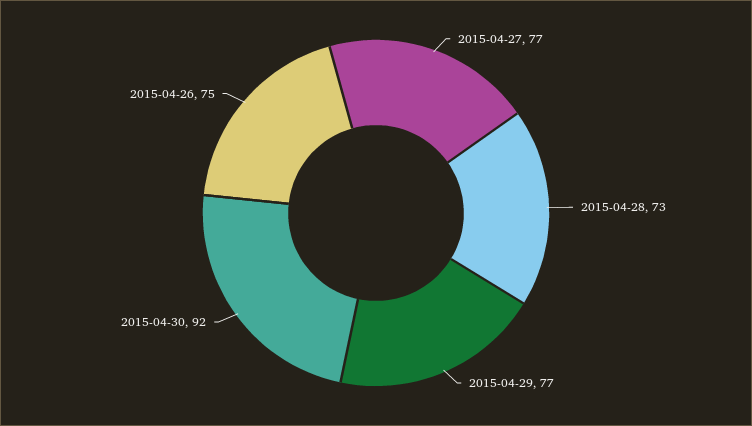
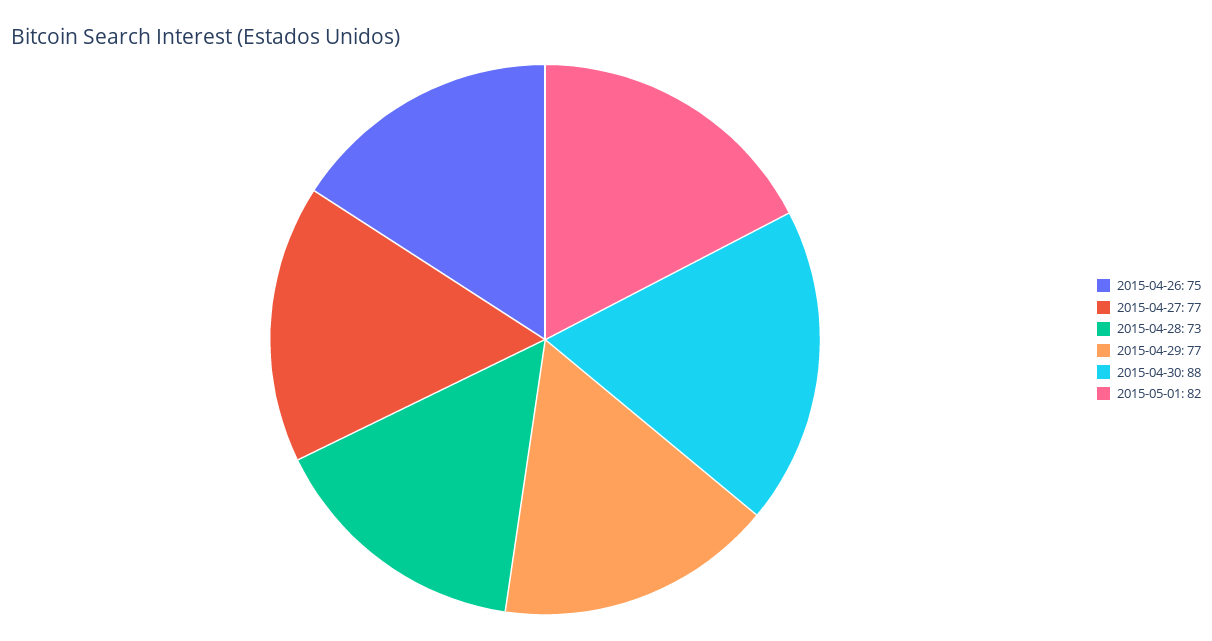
2015-04-30: 92 -> 88
2015-05-01: none -> 82

